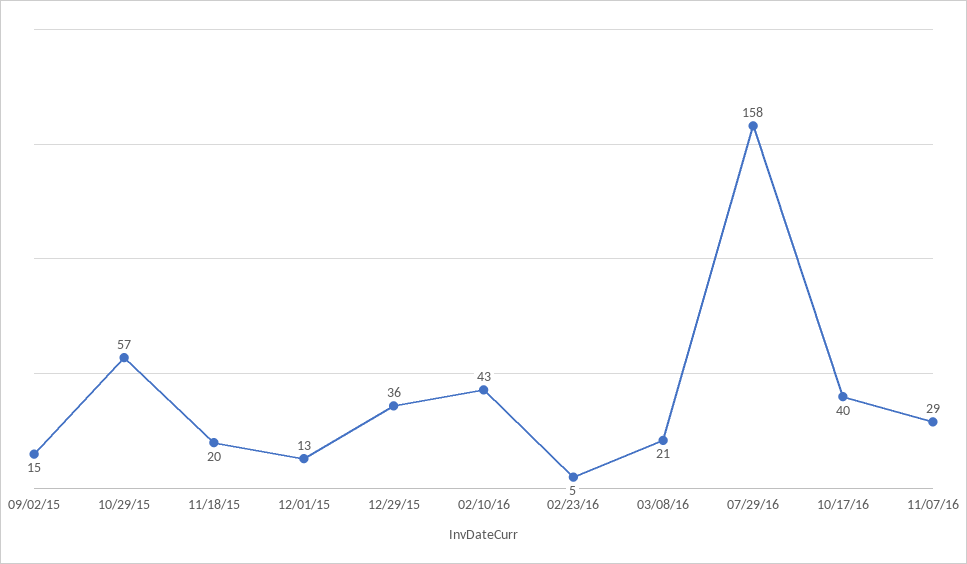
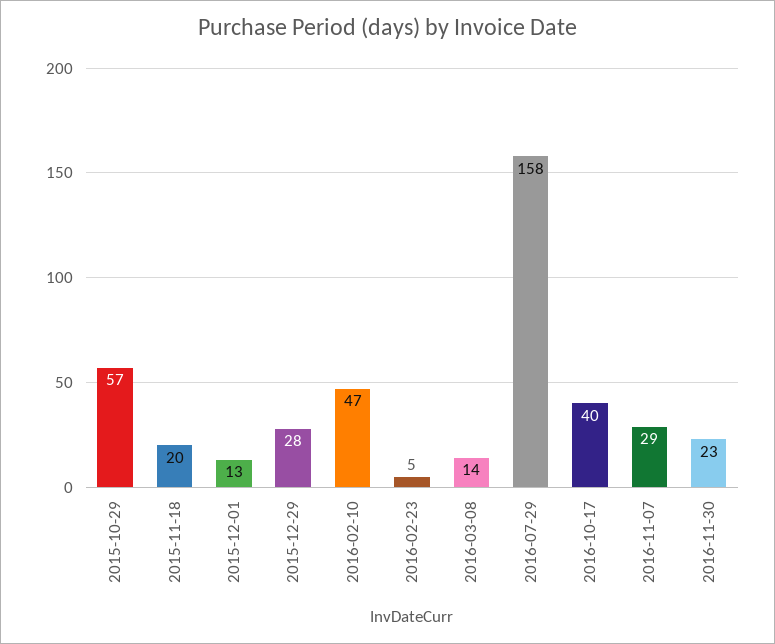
09/02/15: 15 -> none
12/29/15: 36 -> 28
02/10/16: 43 -> 47
03/08/16: 21 -> 14
2016-11-30: none -> 23

